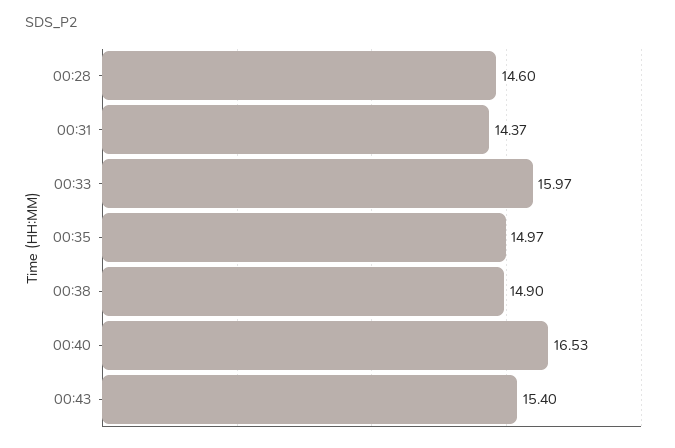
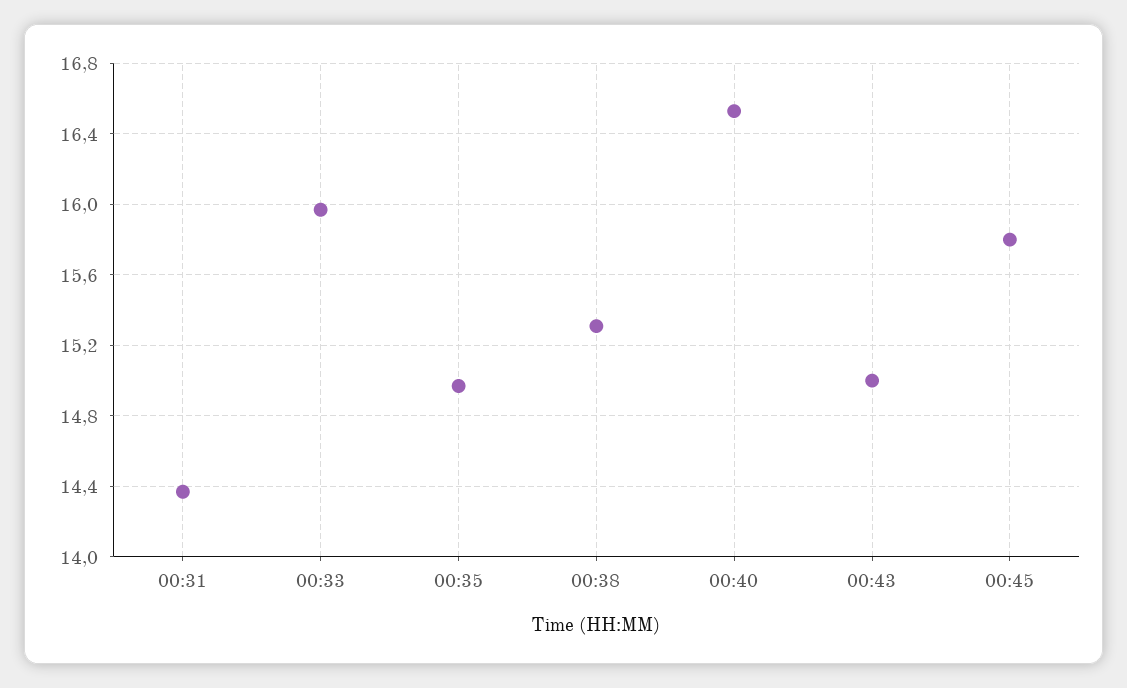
00:28: 14.6 -> none
00:38: 14.9 -> 15.3
00:43: 15.4 -> 15
00:45: none -> 15.8

